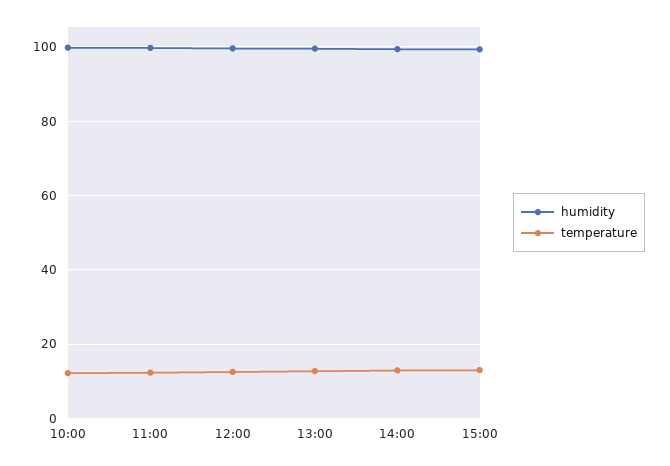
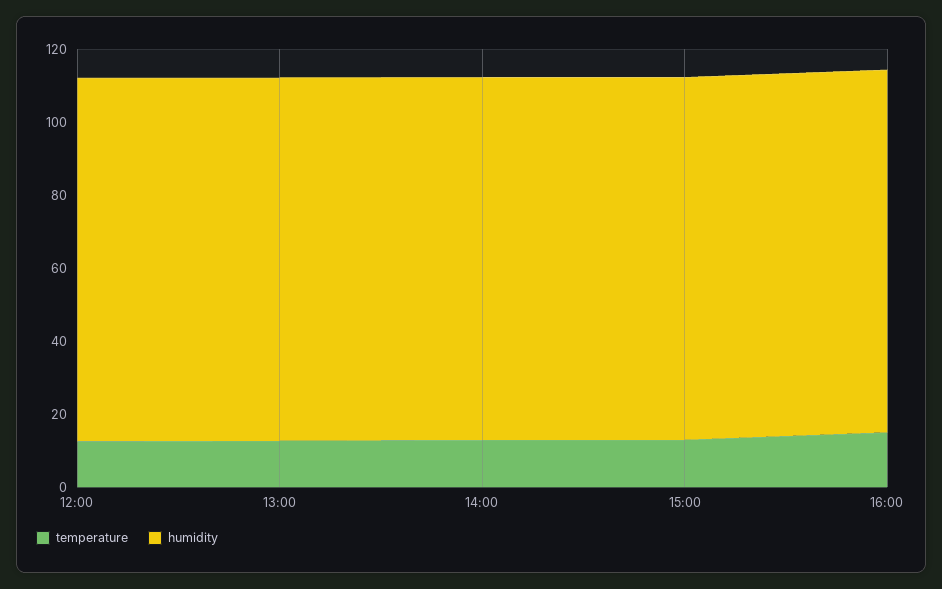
humidity, 10:00: 100 -> none
temperature, 10:00: 12 -> none
humidity, 11:00: 100 -> none
temperature, 11:00: 12 -> none
temperature, 16:00: none -> 15
humidity, 16:00: none -> 100

